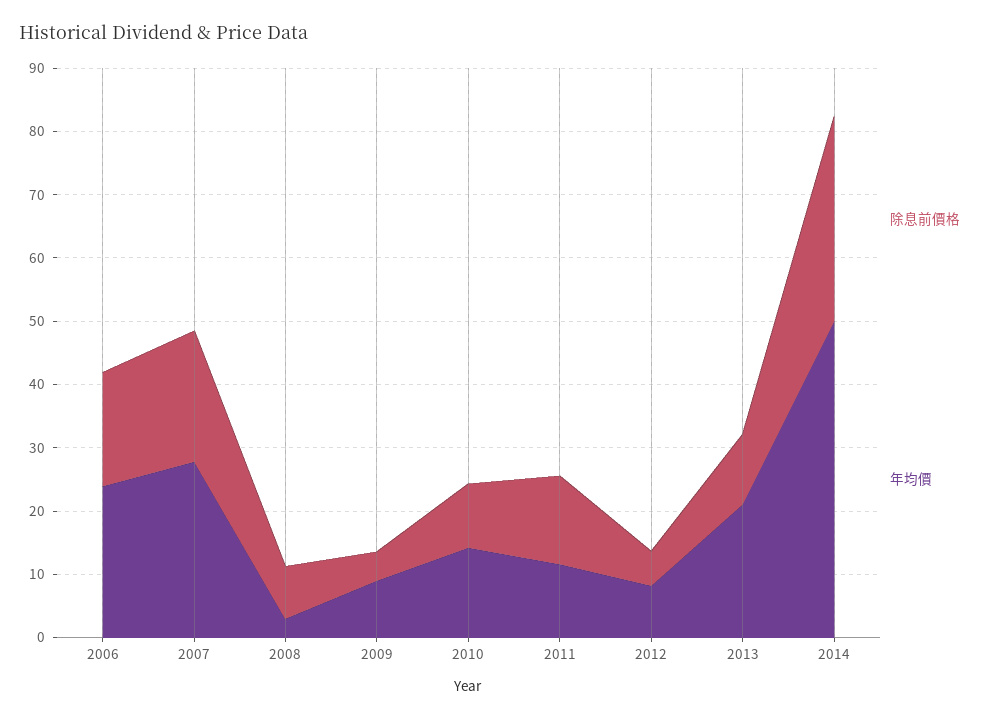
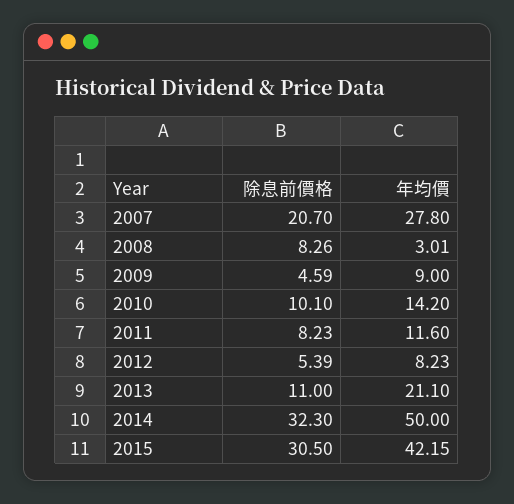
除息前價格, 2006: 18 -> none
年均價, 2006: 24 -> none
除息前價格, 2011: 14 -> 8.23
除息前價格, 2015: none -> 30.5
年均價, 2015: none -> 42.15

